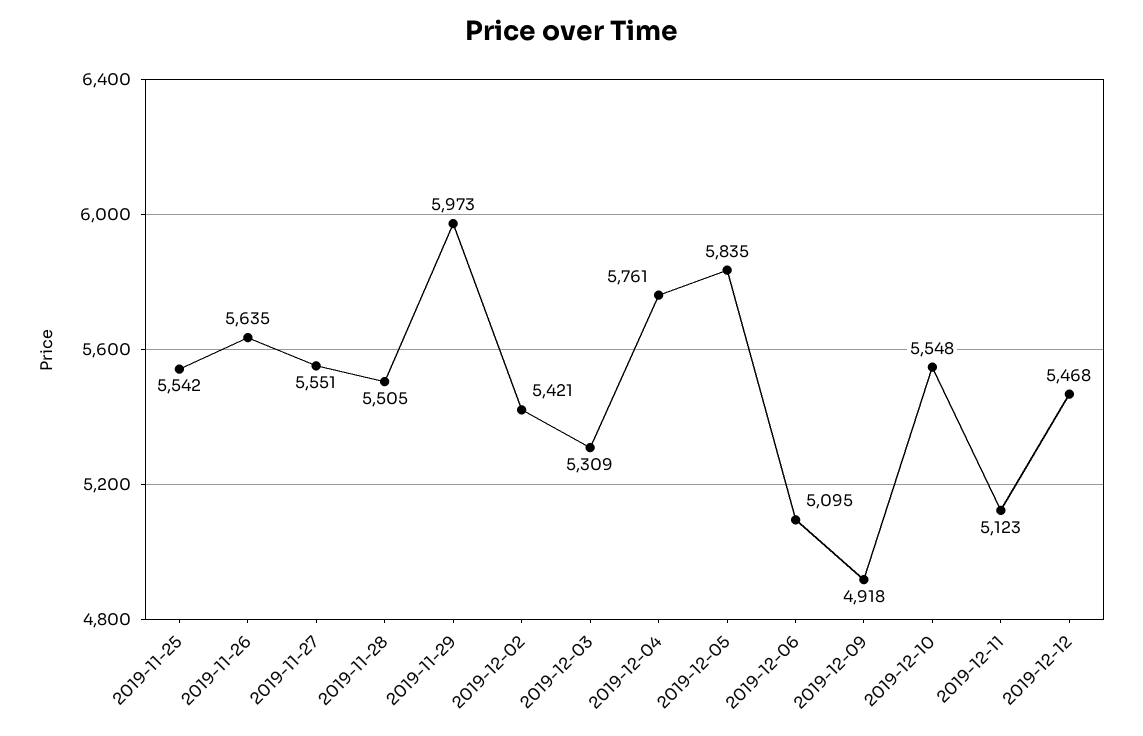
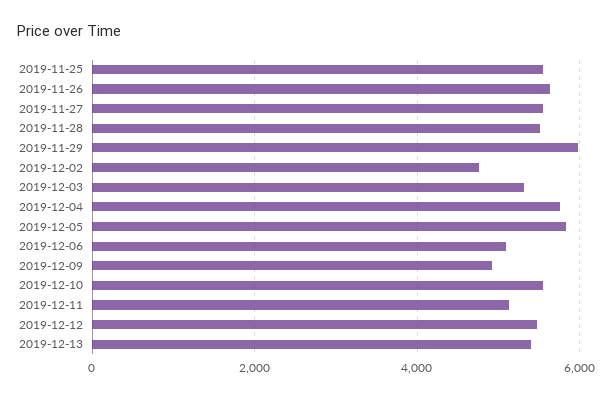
2019-12-02: 5421 -> 4800
2019-12-13: none -> 5400

